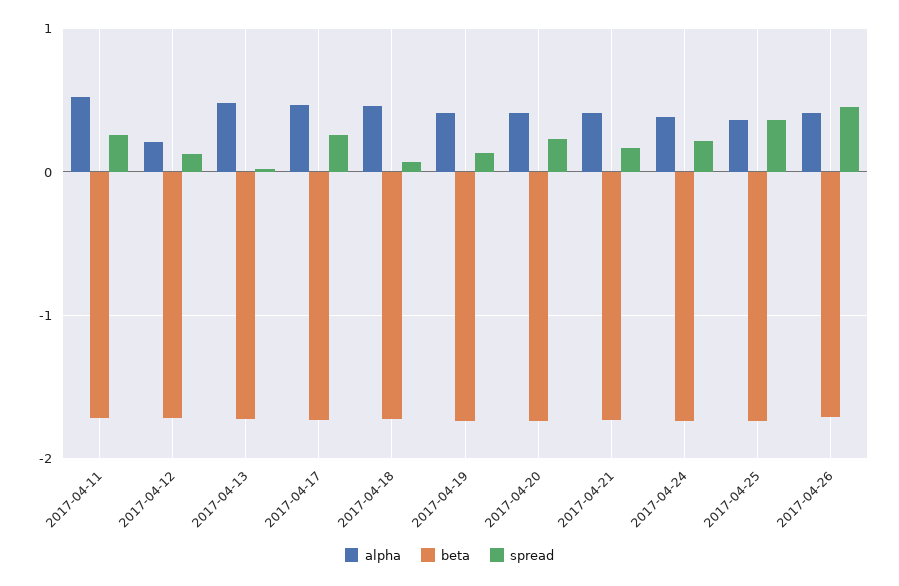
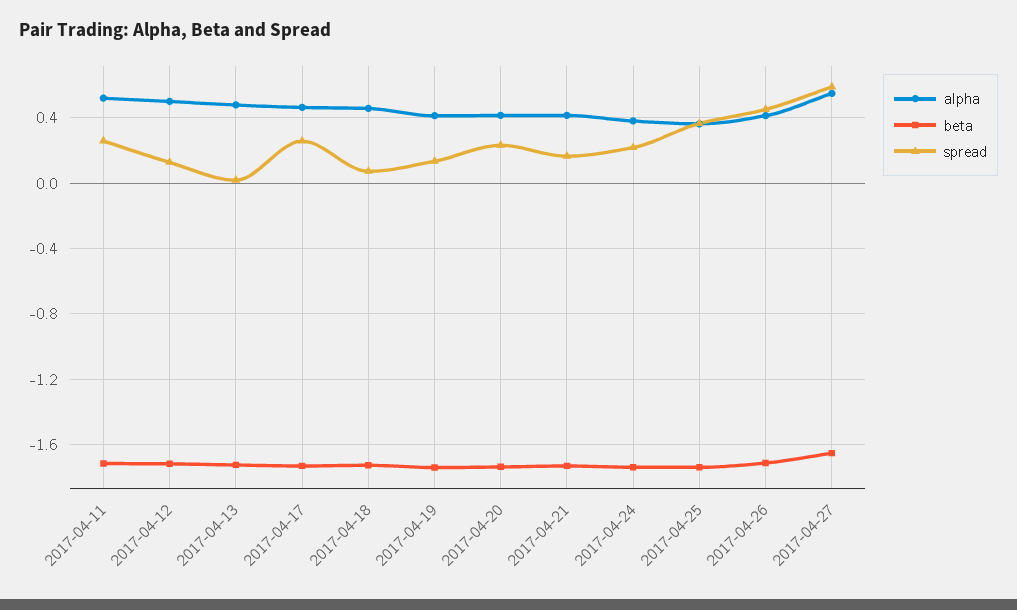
alpha, 2017-04-12: 0.2 -> 0.5
alpha, 2017-04-27: none -> 0.55
beta, 2017-04-27: none -> -1.65
spread, 2017-04-27: none -> 0.6

